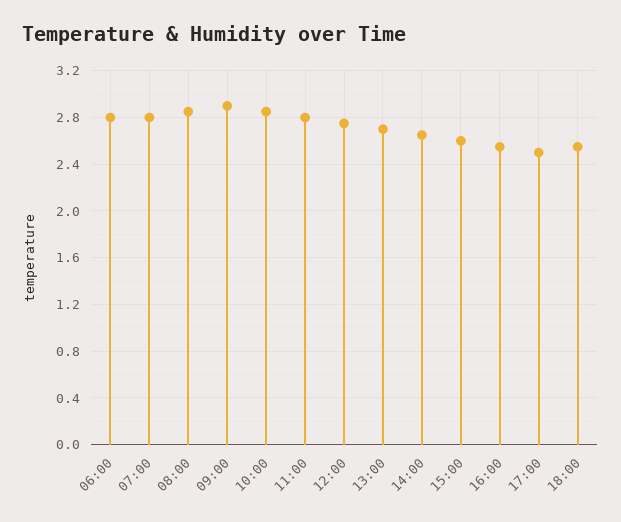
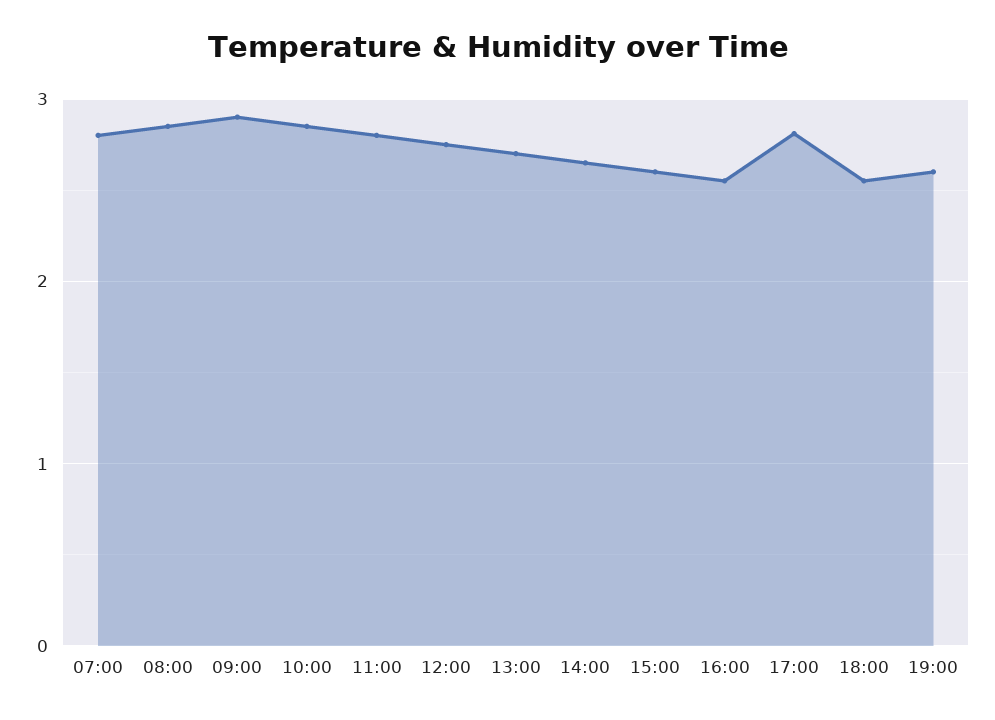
06:00: 2.8 -> none
17:00: 2.5 -> 2.8
19:00: none -> 2.6

